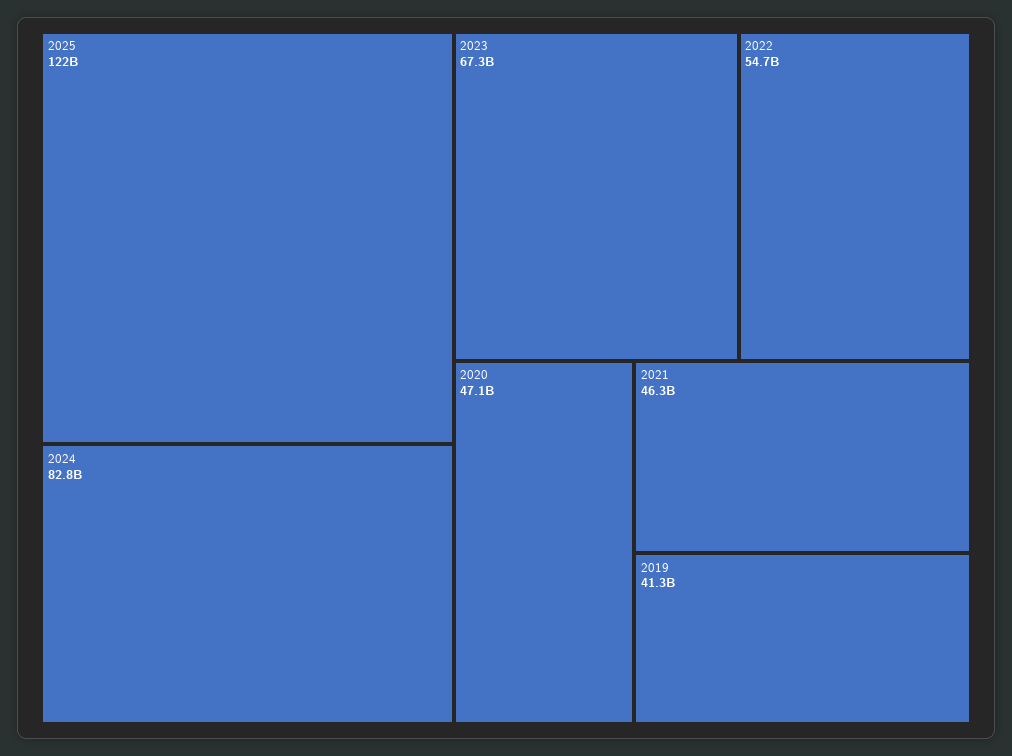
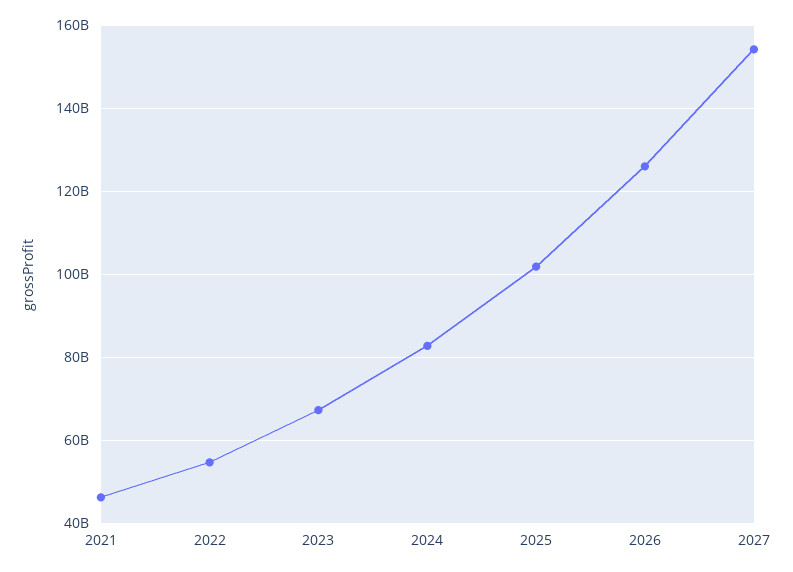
2025: 122000000000 -> 102000000000
2020: 47100000000 -> none
2019: 41300000000 -> none
2026: none -> 126000000000
2027: none -> 154000000000

